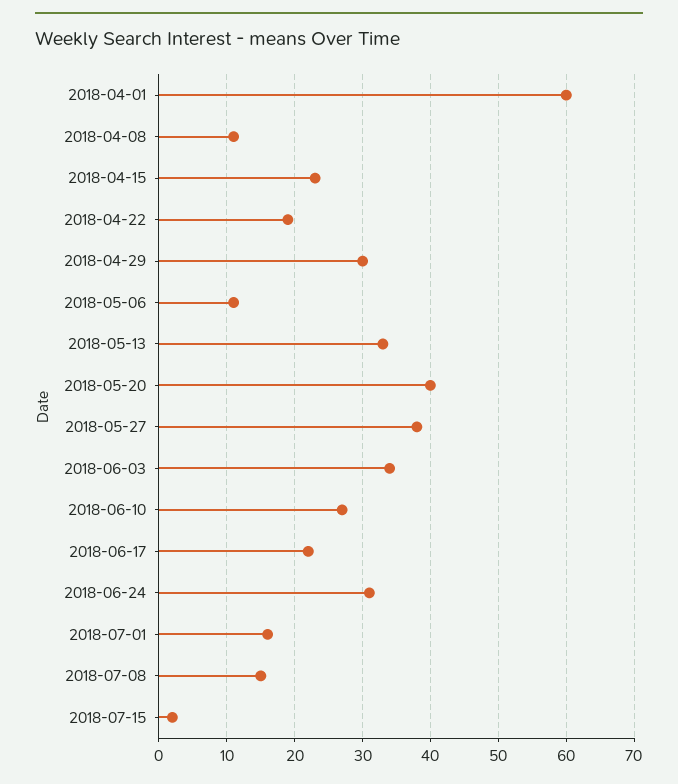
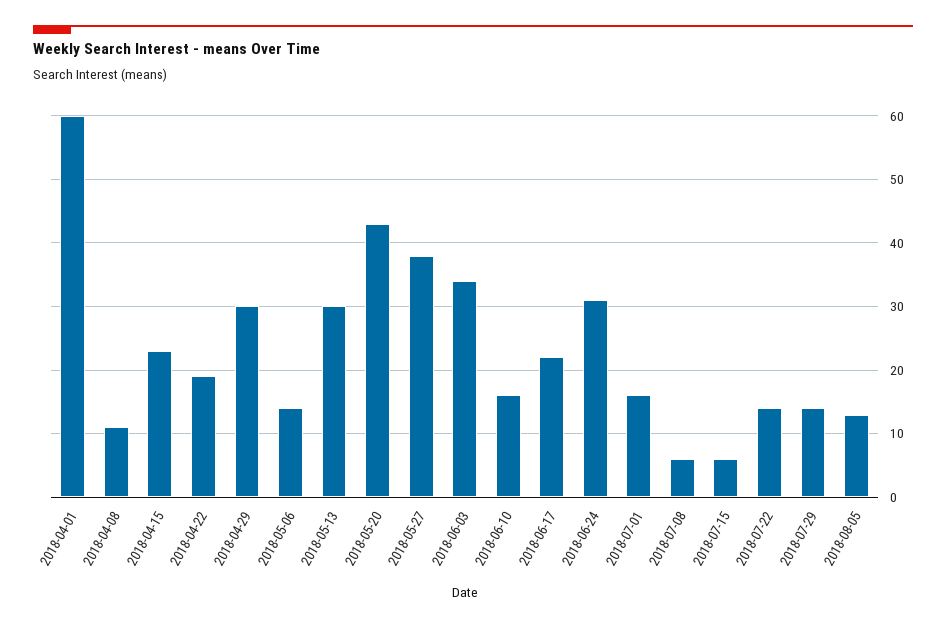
2018-05-06: 11 -> 14
2018-05-13: 33 -> 30
2018-05-20: 40 -> 43
2018-06-10: 27 -> 16
2018-07-08: 15 -> 6
2018-07-15: 2 -> 6
2018-07-22: none -> 14
2018-07-29: none -> 14
2018-08-05: none -> 13

